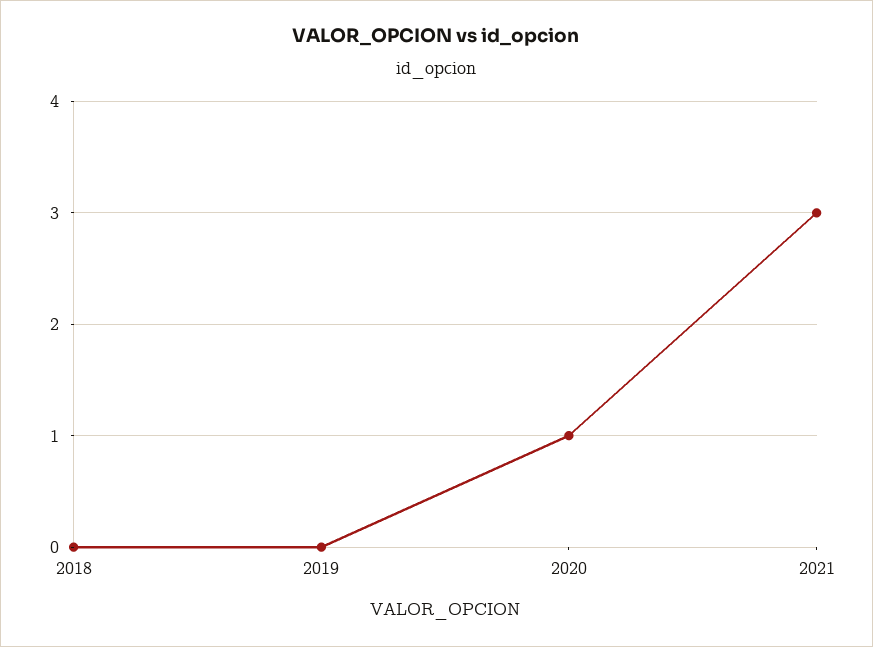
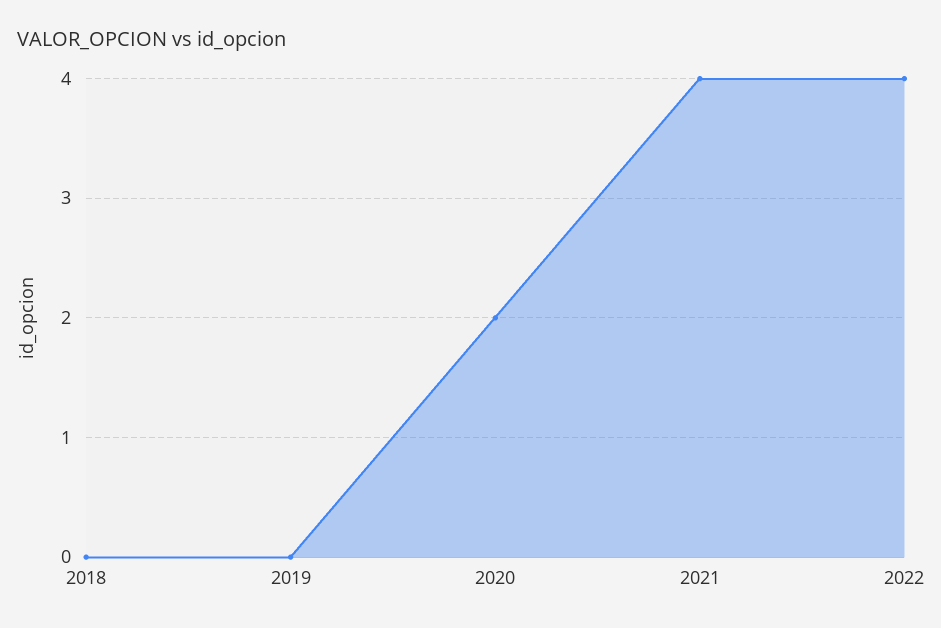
2020: 1 -> 2
2021: 3 -> 4
2022: none -> 4

